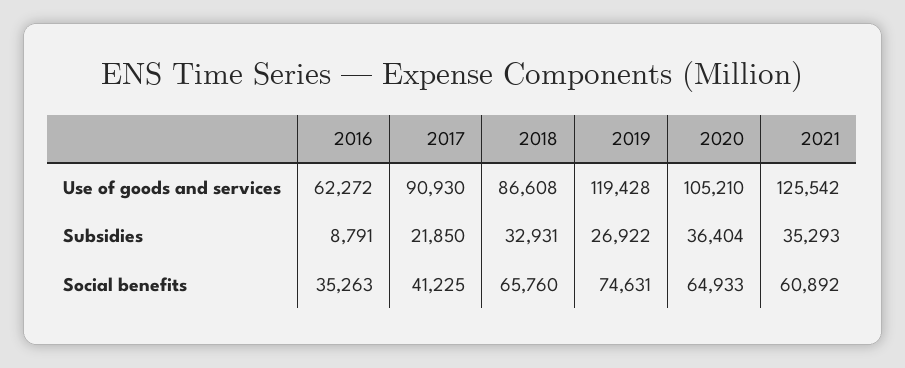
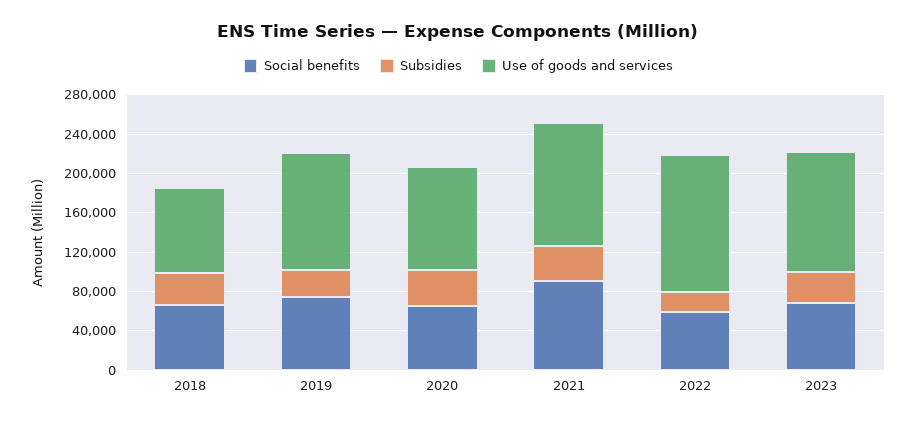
Use of goods and services, 2016: 62272 -> none
Use of goods and services, 2017: 90930 -> none
Subsidies, 2016: 8791 -> none
Subsidies, 2017: 21850 -> none
Social benefits, 2016: 35263 -> none
Social benefits, 2017: 41225 -> none
Social benefits, 2021: 60892 -> 90000
Social benefits, 2022: none -> 60000
Subsidies, 2022: none -> 20000
Use of goods and services, 2022: none -> 140000
Social benefits, 2023: none -> 70000
Subsidies, 2023: none -> 30000
Use of goods and services, 2023: none -> 120000

